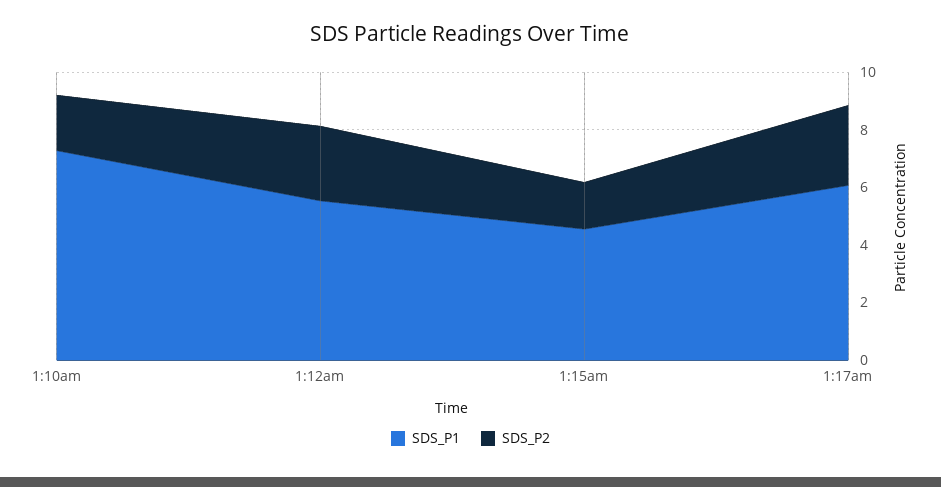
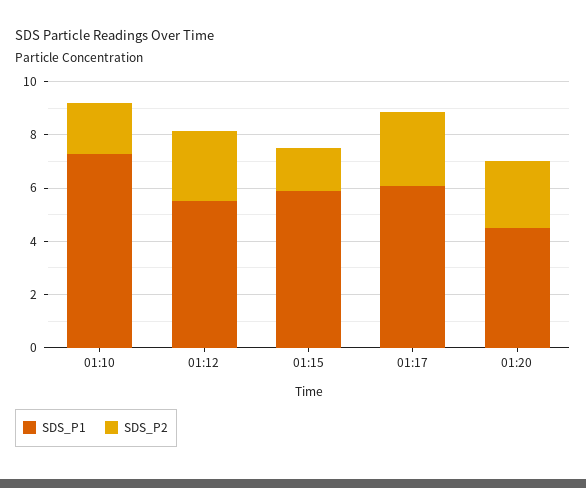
SDS_P1, 1:15am: 4.5 -> 6
SDS_P1, 01:20: none -> 4.5
SDS_P2, 01:20: none -> 2.5

